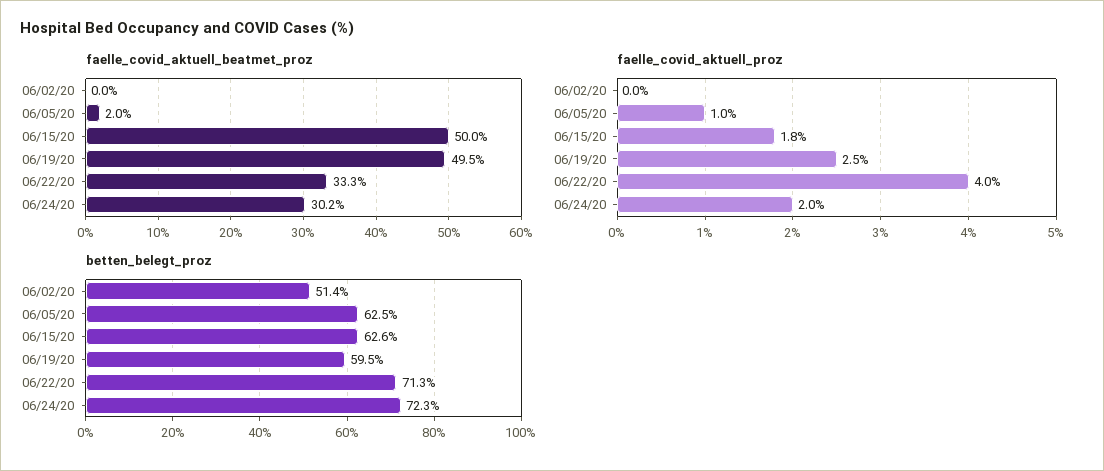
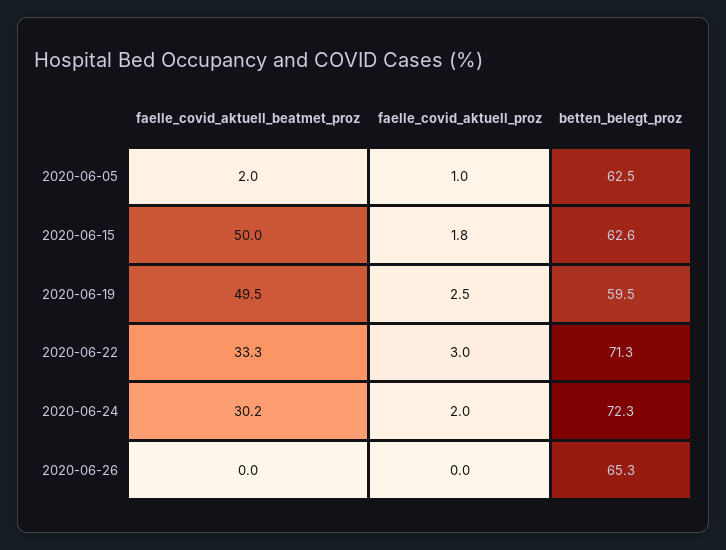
faelle_covid_aktuell_beatmet_proz, 06/02/20: 0 -> none
faelle_covid_aktuell_proz, 06/02/20: 0 -> none
faelle_covid_aktuell_proz, 06/22/20: 4 -> 3
betten_belegt_proz, 06/02/20: 51.4 -> none
faelle_covid_aktuell_beatmet_proz, 2020-06-26: none -> 0
faelle_covid_aktuell_proz, 2020-06-26: none -> 0
betten_belegt_proz, 2020-06-26: none -> 65.3

